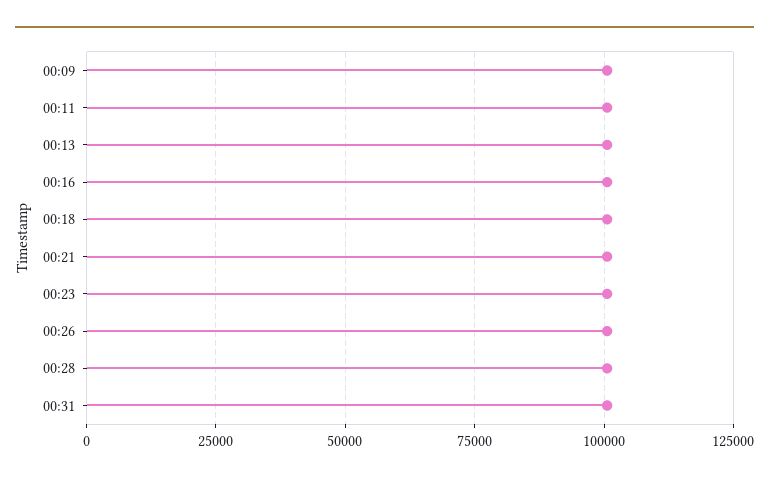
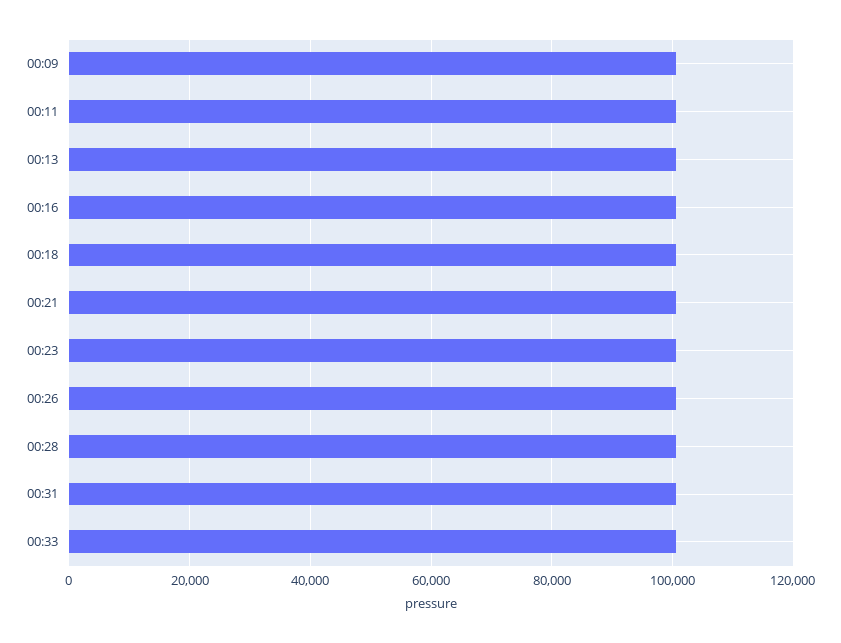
00:33: none -> 100000

